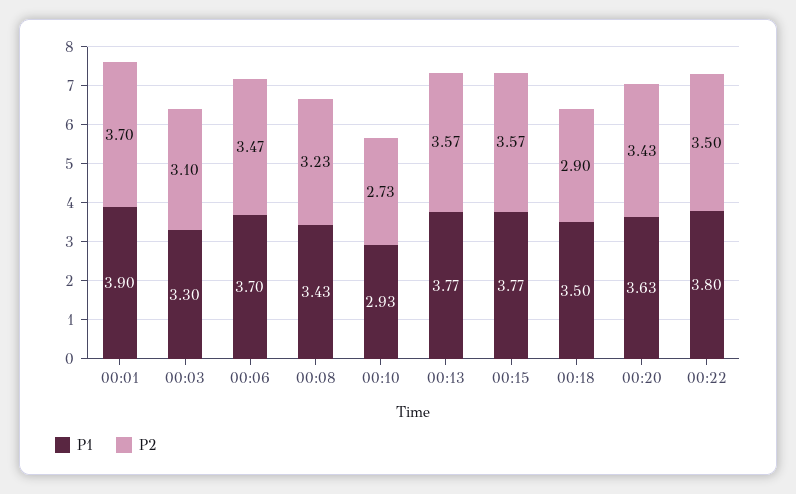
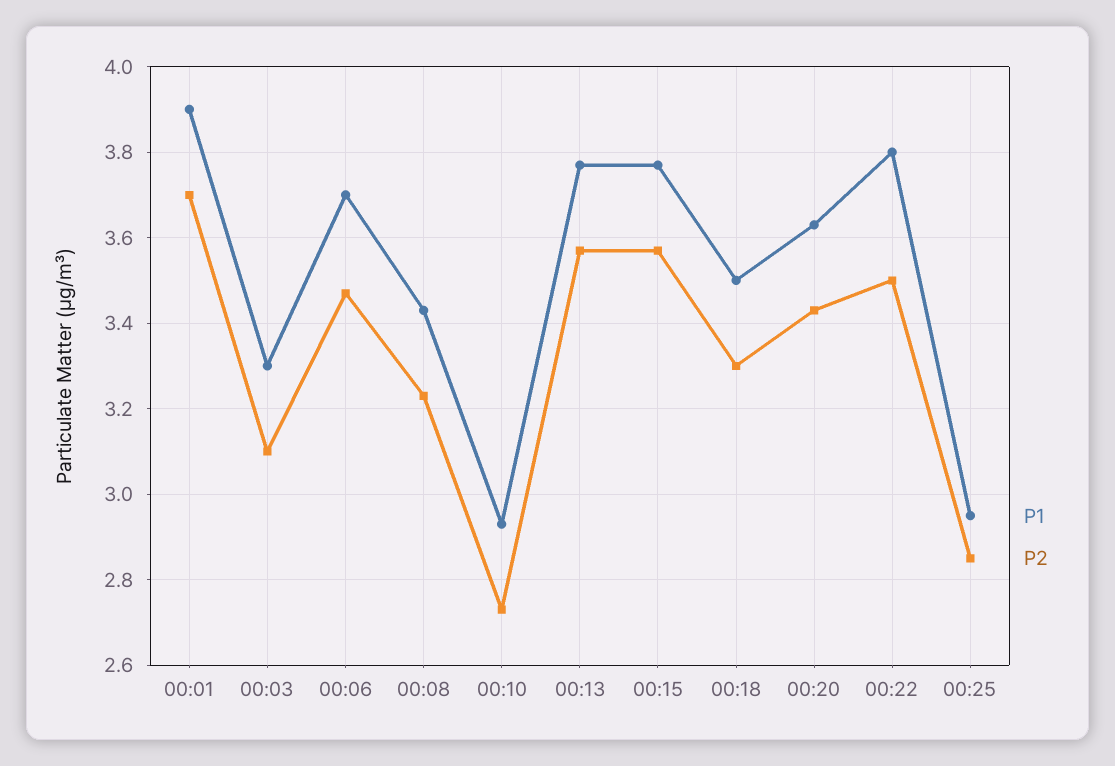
P2, 00:18: 2.9 -> 3.3
P1, 00:25: none -> 2.95
P2, 00:25: none -> 2.85

